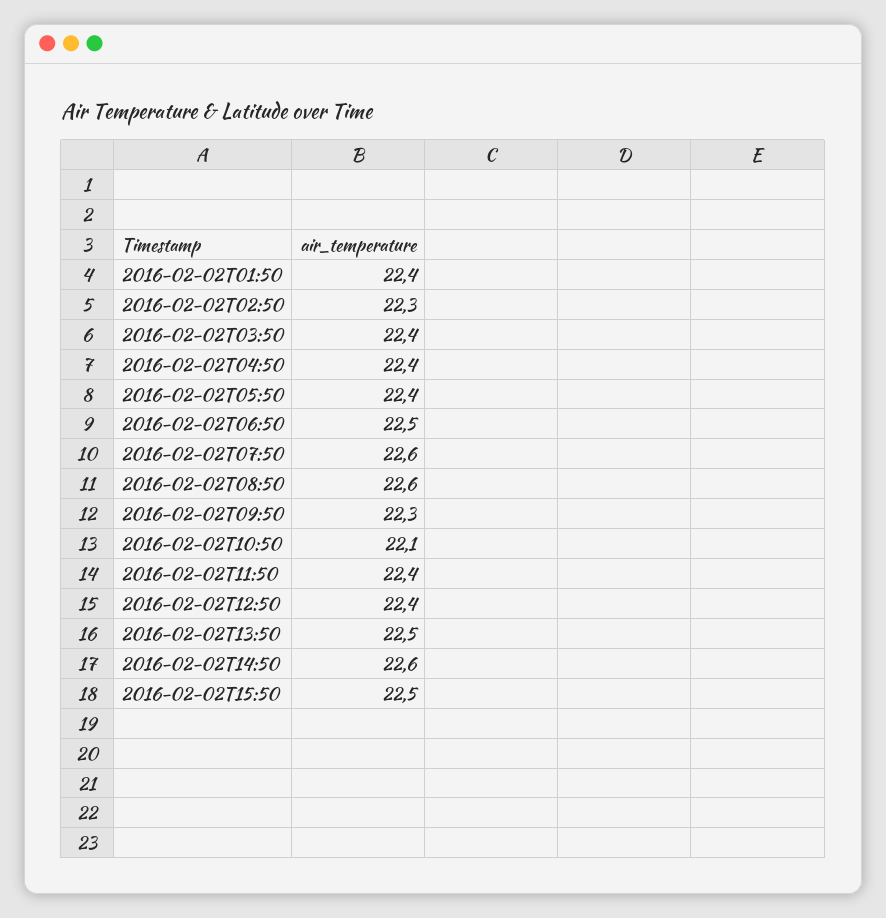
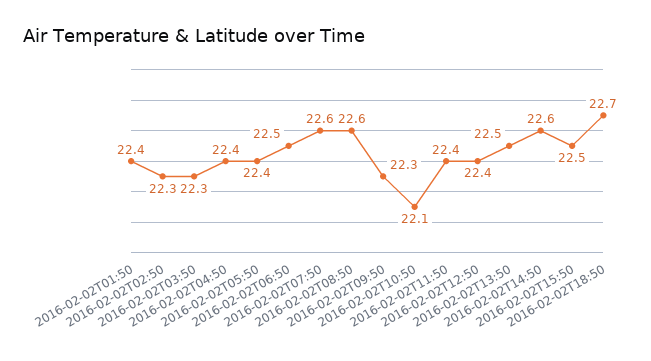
2016-02-02T03:50: 22.4 -> 22.3
2016-02-02T18:50: none -> 22.7

